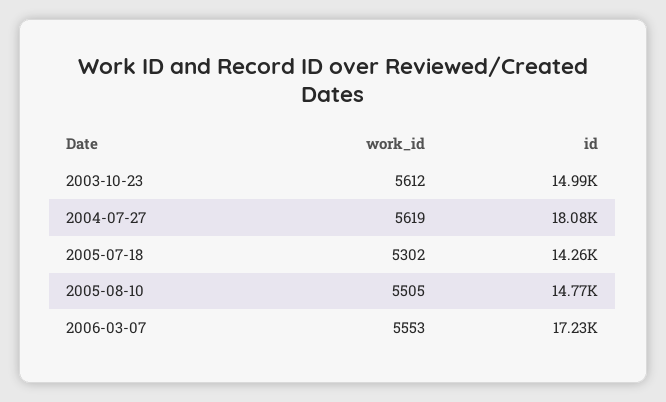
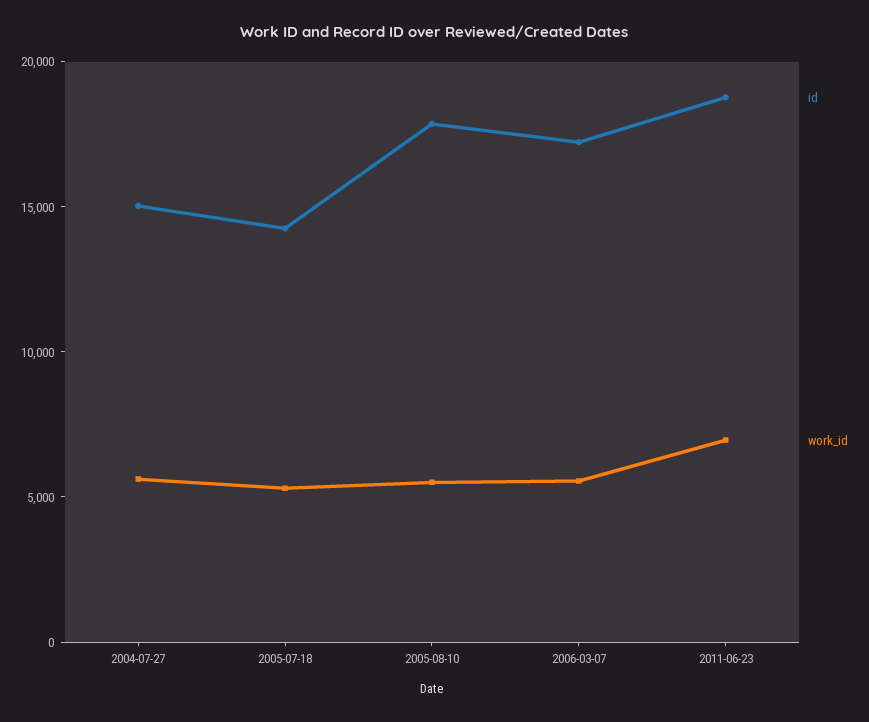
work_id, 2003-10-23: 5612 -> none
id, 2003-10-23: 14990 -> none
id, 2004-07-27: 18080 -> 15000
id, 2005-08-10: 14770 -> 18000
id, 2011-06-23: none -> 19000
work_id, 2011-06-23: none -> 7000

